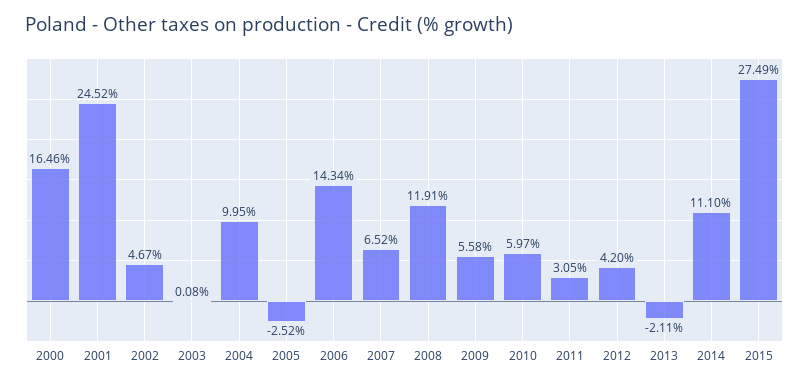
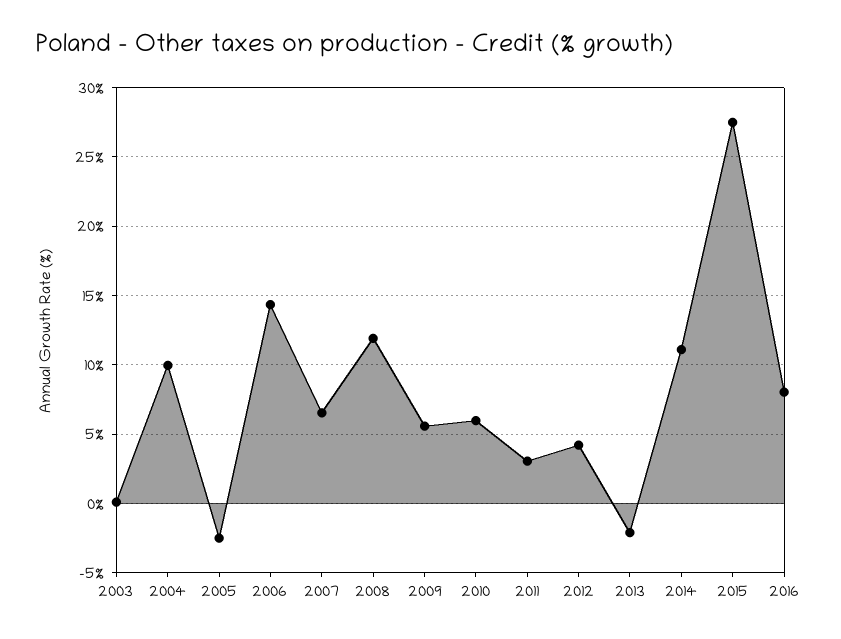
2000: 16.46 -> none
2001: 24.52 -> none
2002: 4.67 -> none
2016: none -> 8

